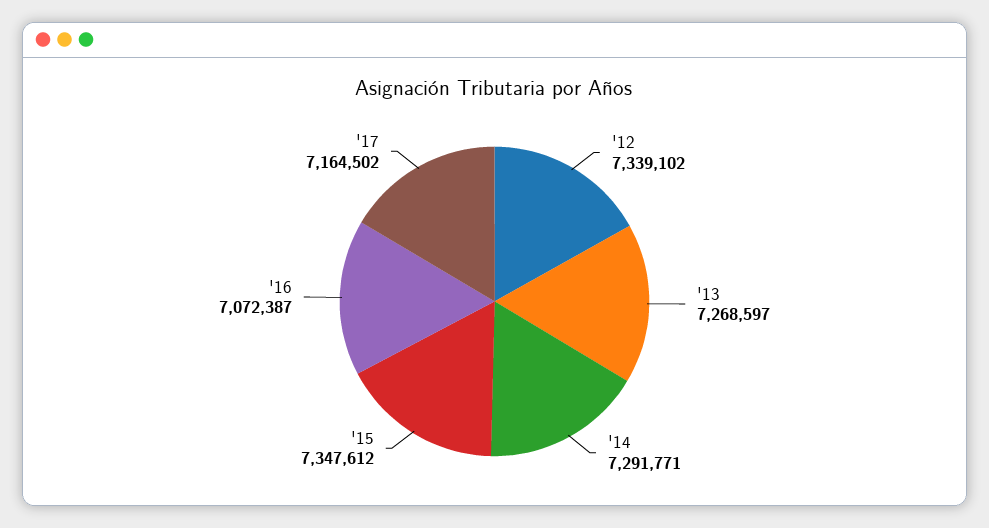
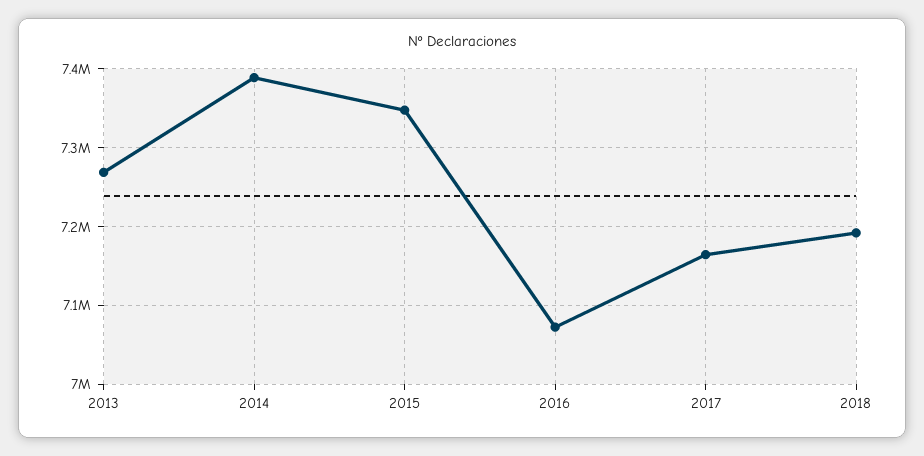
'12: 7339102 -> none
'14: 7291771 -> 7390000
2018: none -> 7190000

